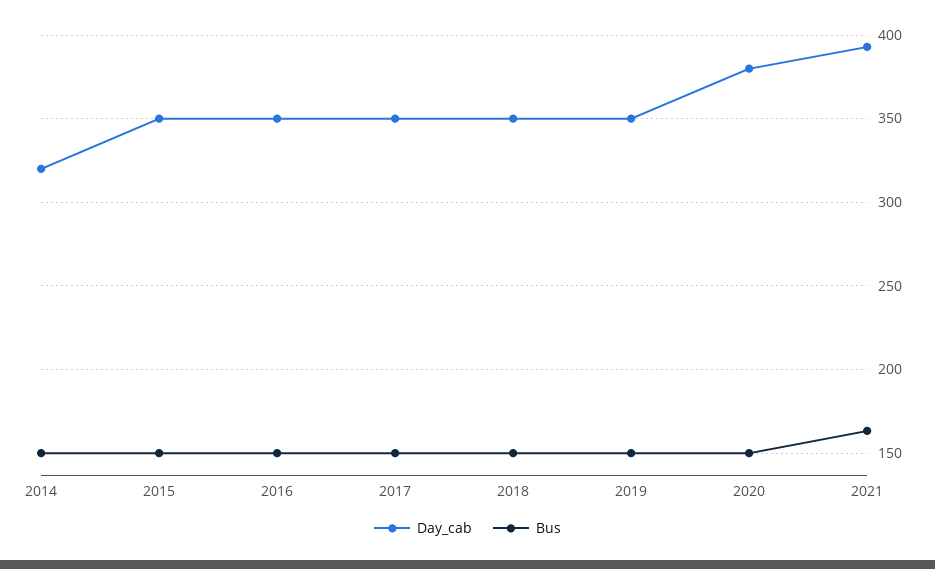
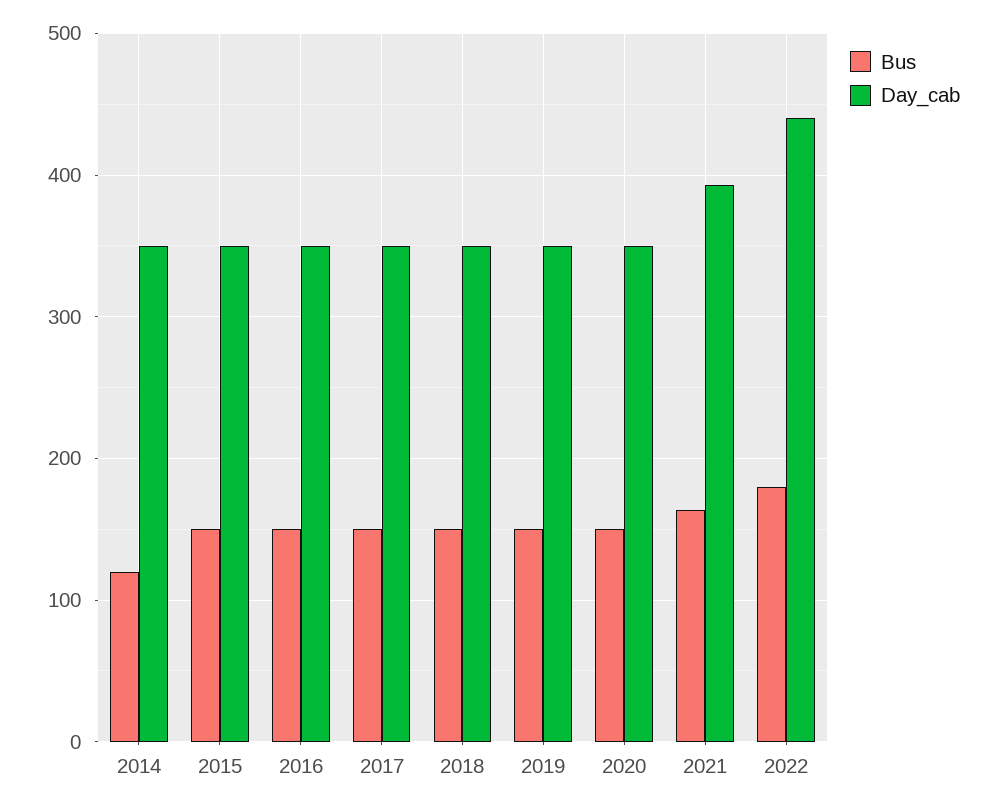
Day_cab, 2014: 320 -> 350
Bus, 2014: 150 -> 120
Day_cab, 2020: 380 -> 350
Bus, 2022: none -> 180
Day_cab, 2022: none -> 440

